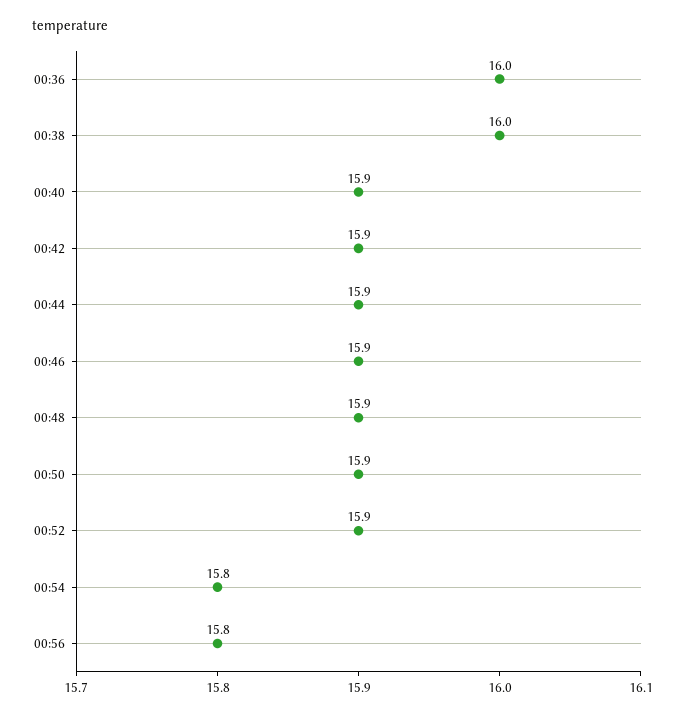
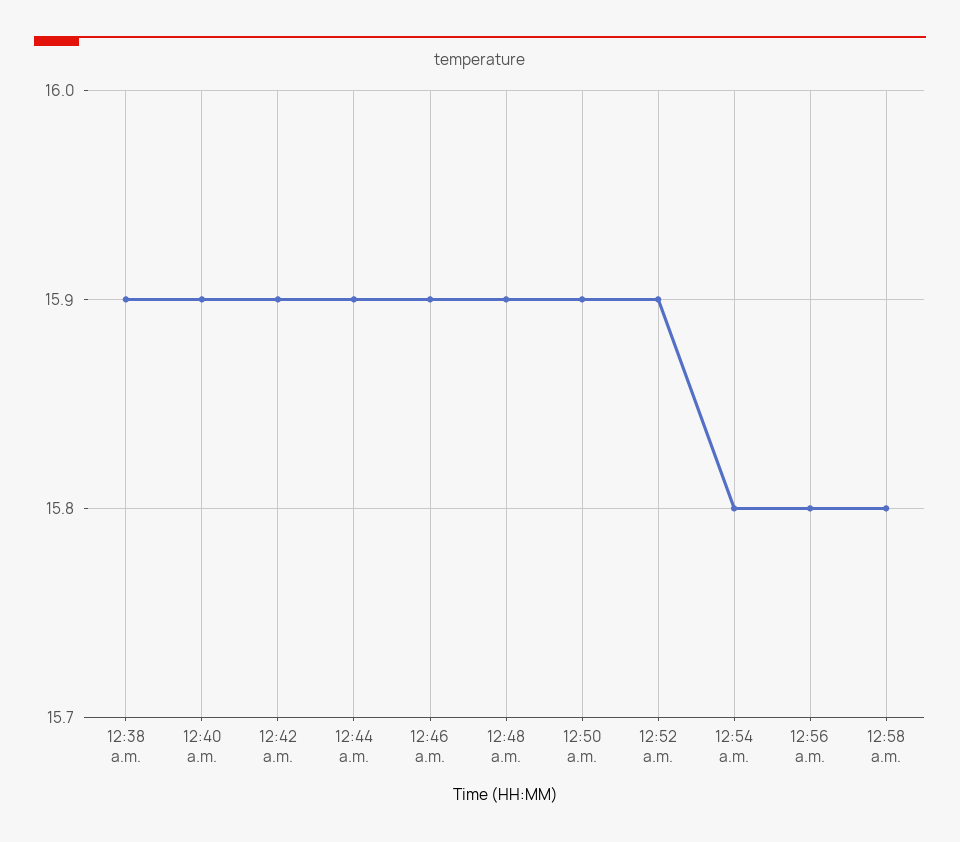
00:36: 16 -> none
00:38: 16 -> 15.9
12:58 a.m.: none -> 15.8

